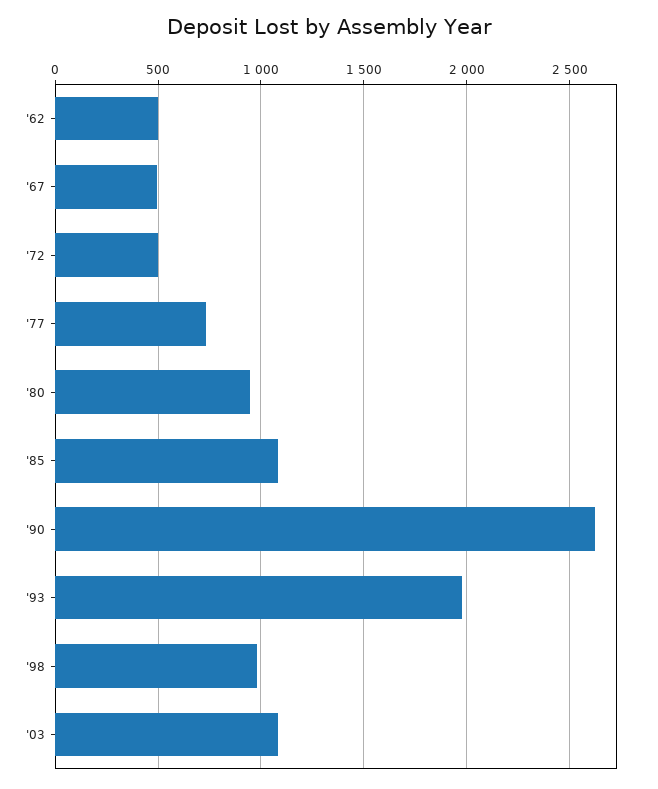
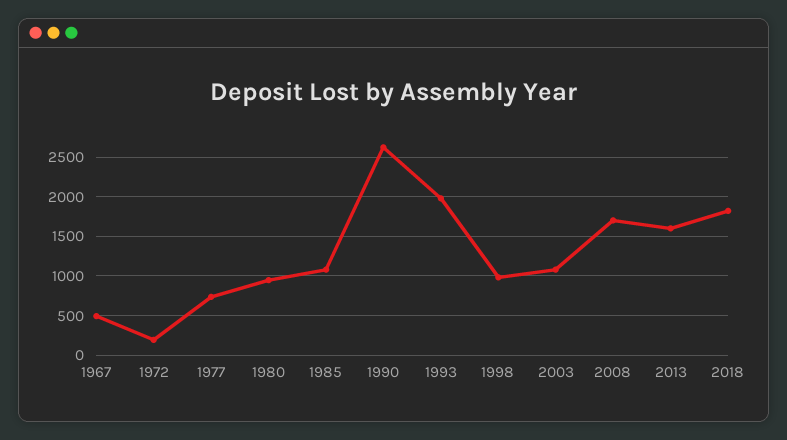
'62: 500 -> none
'72: 500 -> 200
2008: none -> 1700
2013: none -> 1600
2018: none -> 1800

